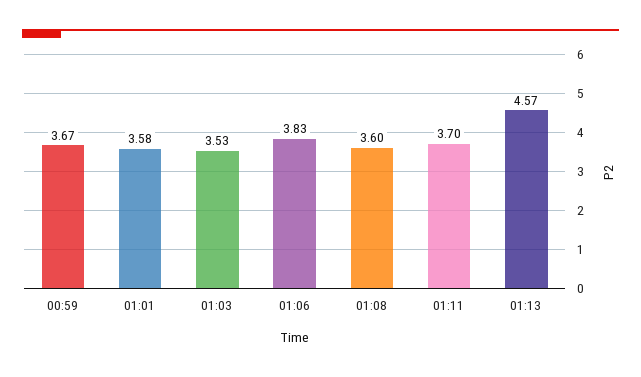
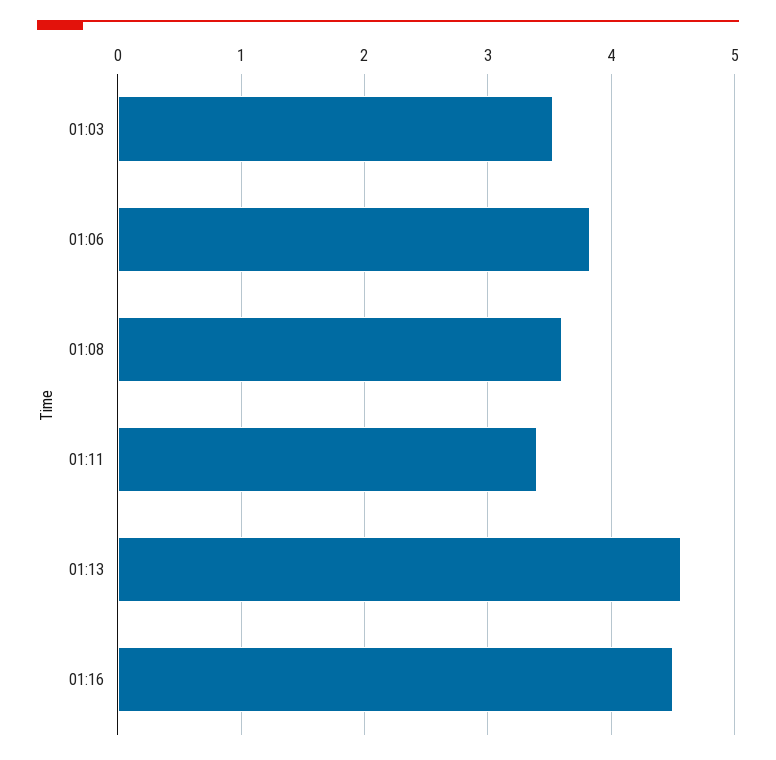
00:59: 3.67 -> none
01:01: 3.58 -> none
01:11: 3.7 -> 3.4
01:16: none -> 4.5

